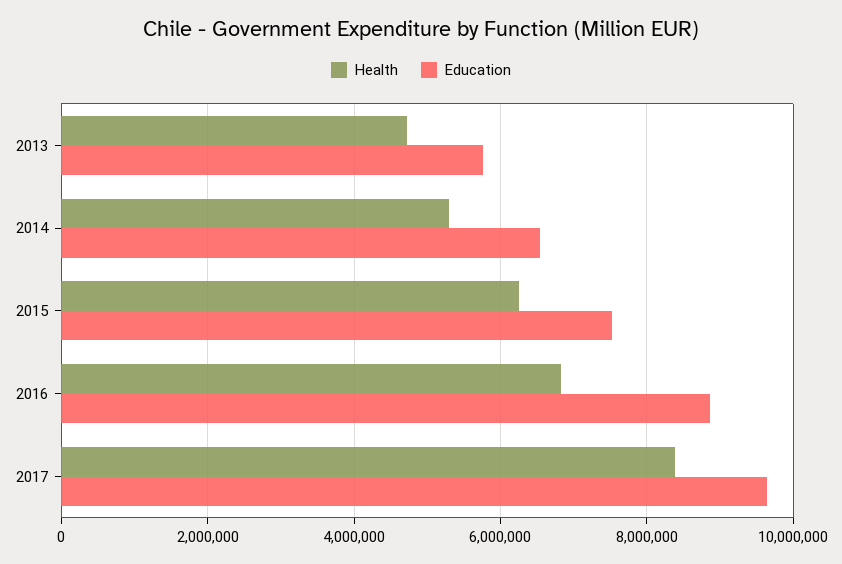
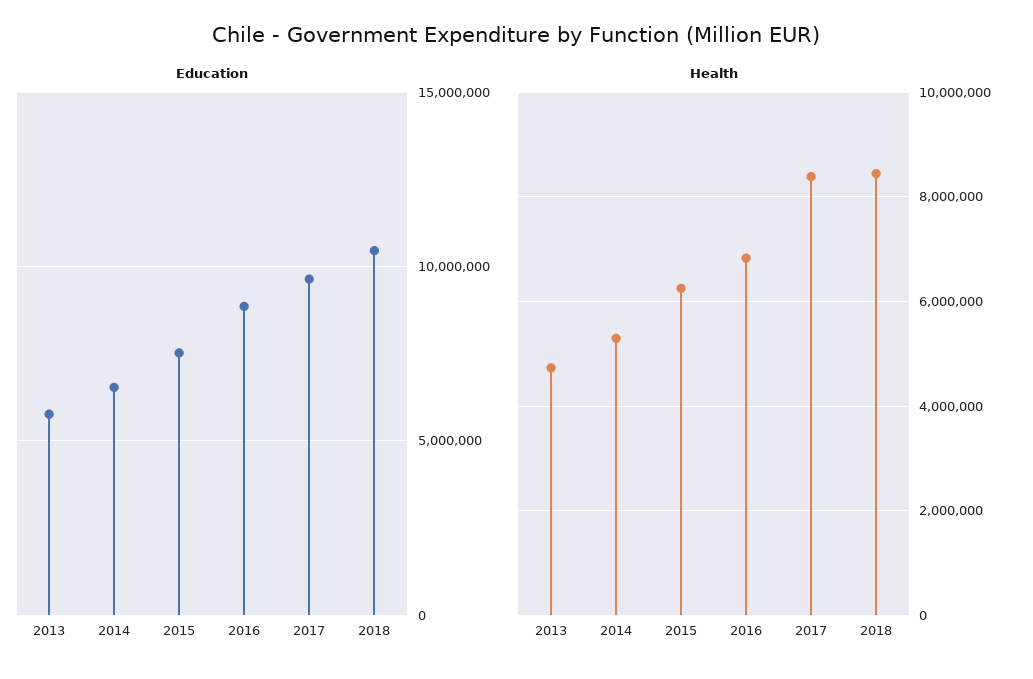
Education, 2018: none -> 10500000
Health, 2018: none -> 8400000

